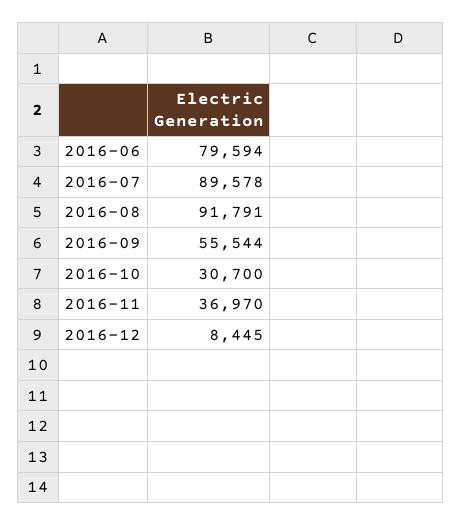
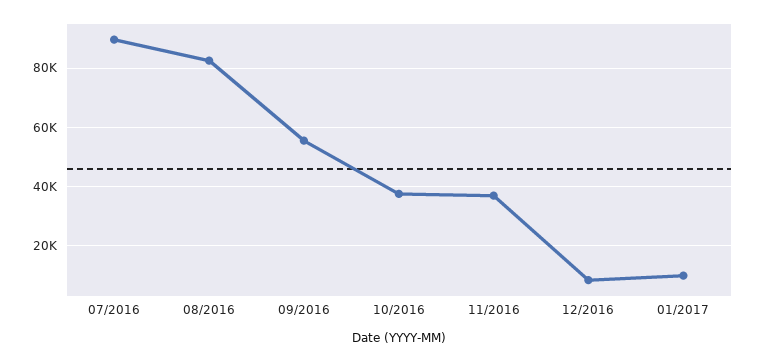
2016-06: 79594 -> none
2016-08: 91791 -> 82500
2016-10: 30700 -> 37500
01/2017: none -> 10000

